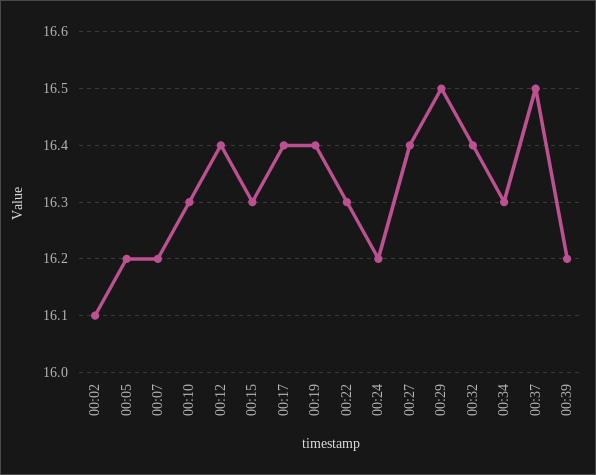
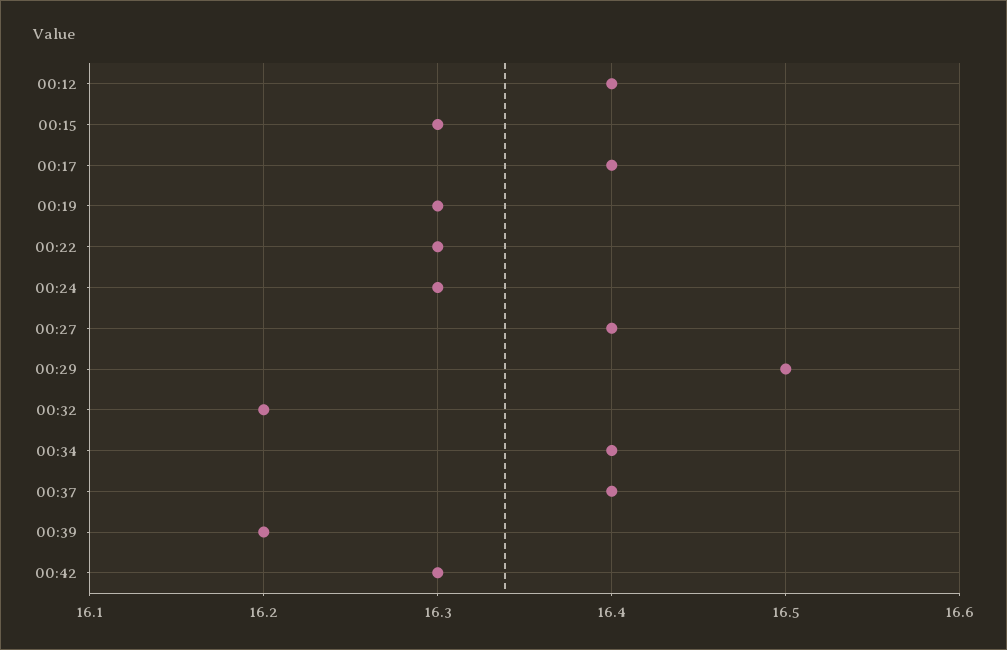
00:02: 16.1 -> none
00:05: 16.2 -> none
00:07: 16.2 -> none
00:10: 16.3 -> none
00:19: 16.4 -> 16.3
00:24: 16.2 -> 16.3
00:32: 16.4 -> 16.2
00:34: 16.3 -> 16.4
00:37: 16.5 -> 16.4
00:42: none -> 16.3

